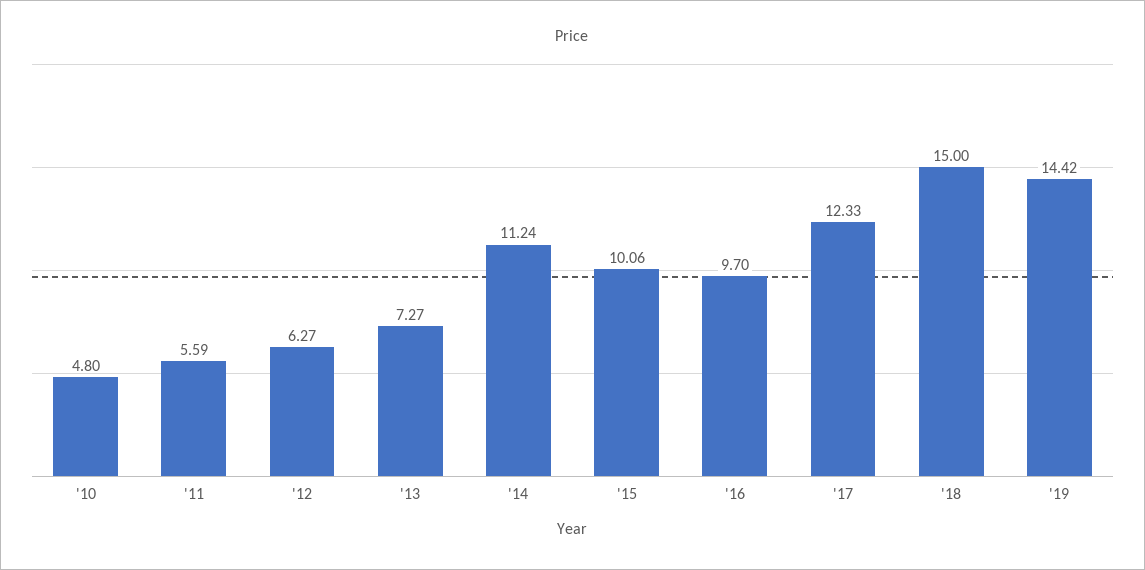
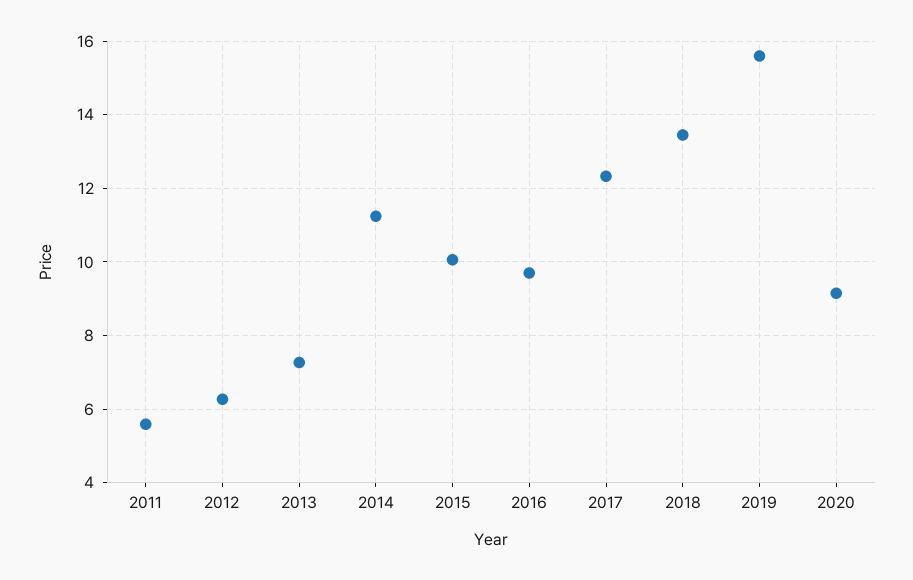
'10: 4.8 -> none
'18: 15 -> 13.4
'19: 14.42 -> 15.6
2020: none -> 9.2

